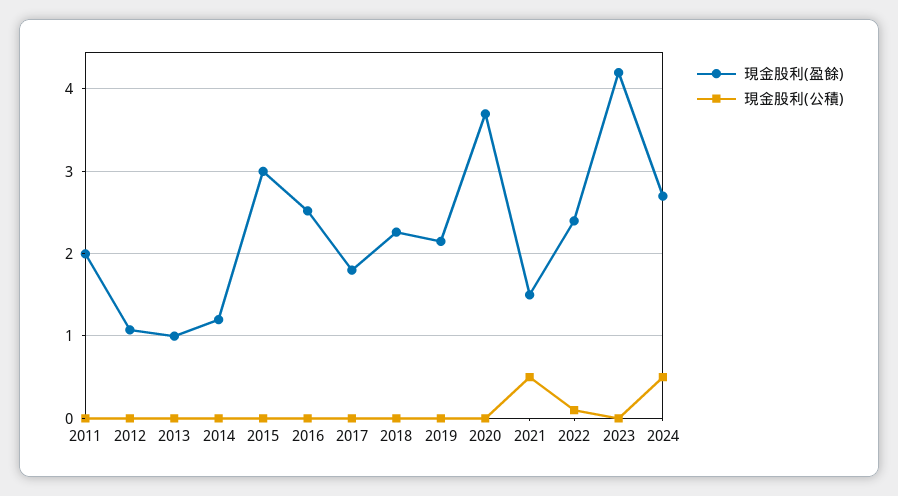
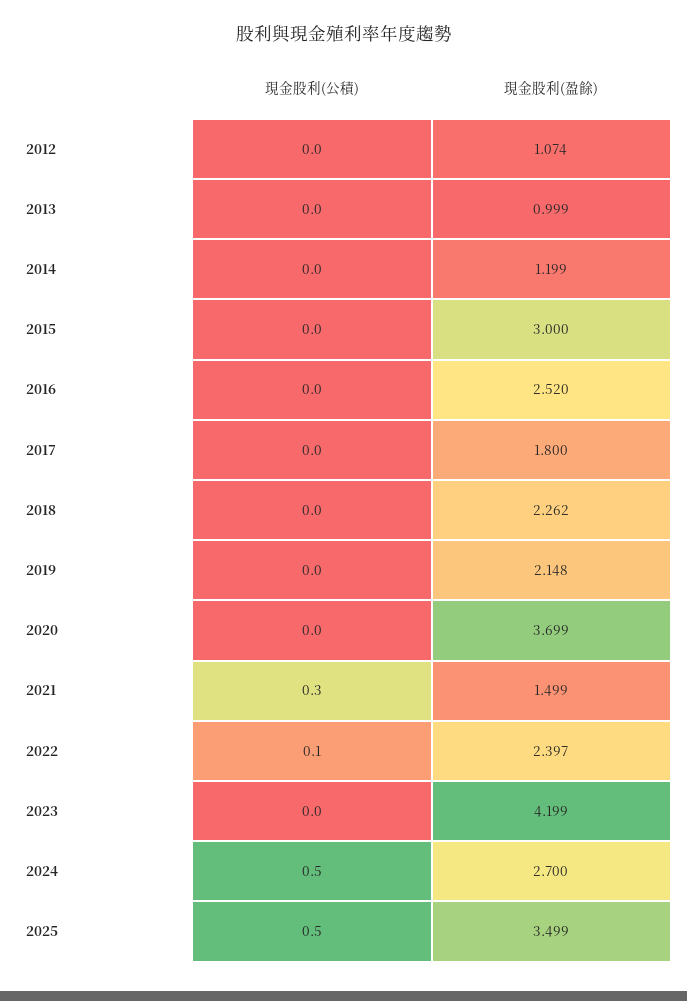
現金股利(盈餘), 2011: 2 -> none
現金股利(公積), 2011: 0 -> none
現金股利(公積), 2021: 0.5 -> 0.3
現金股利(公積), 2025: none -> 0.5
現金股利(盈餘), 2025: none -> 3.499

